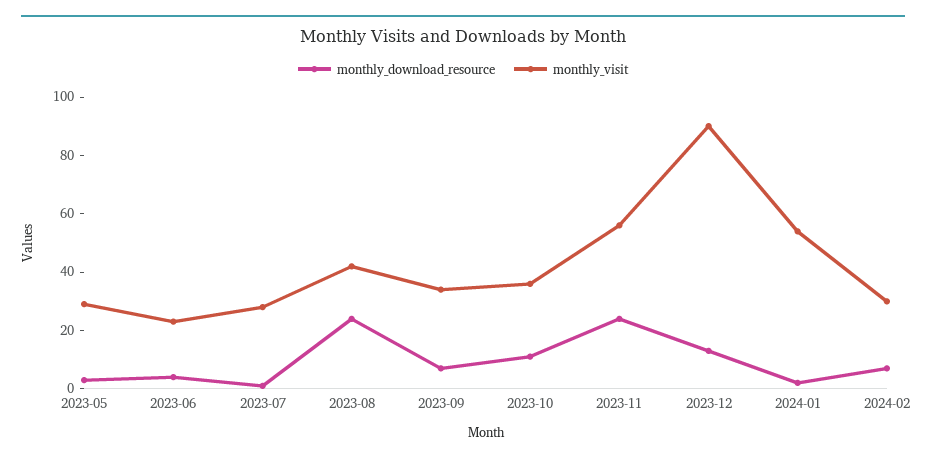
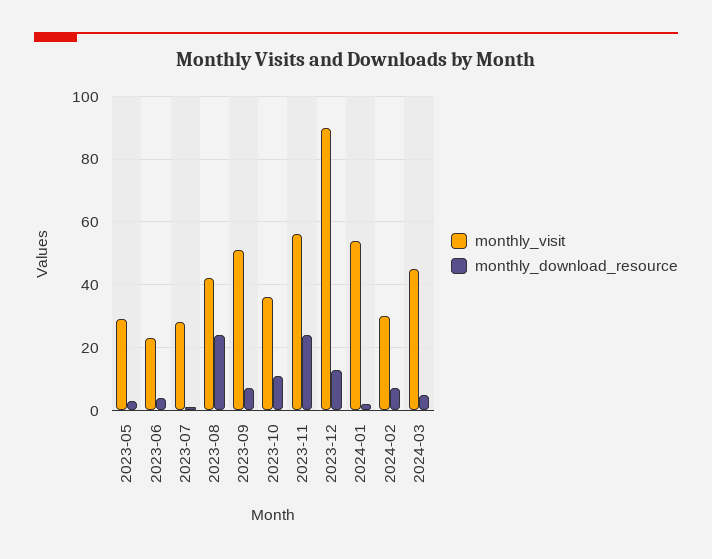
monthly_visit, 2023-09: 35 -> 50
monthly_visit, 2024-03: none -> 45
monthly_download_resource, 2024-03: none -> 5

